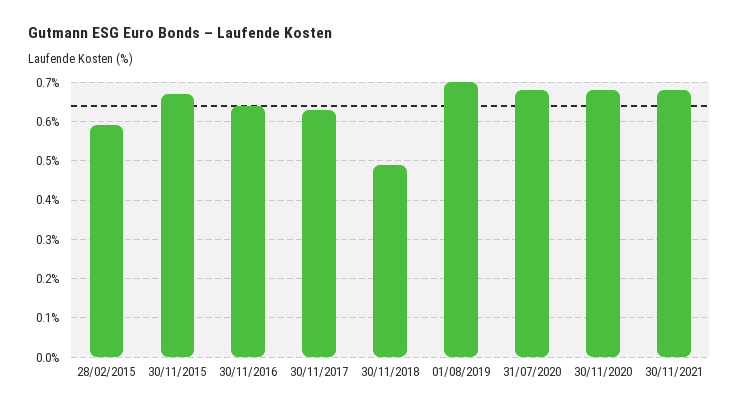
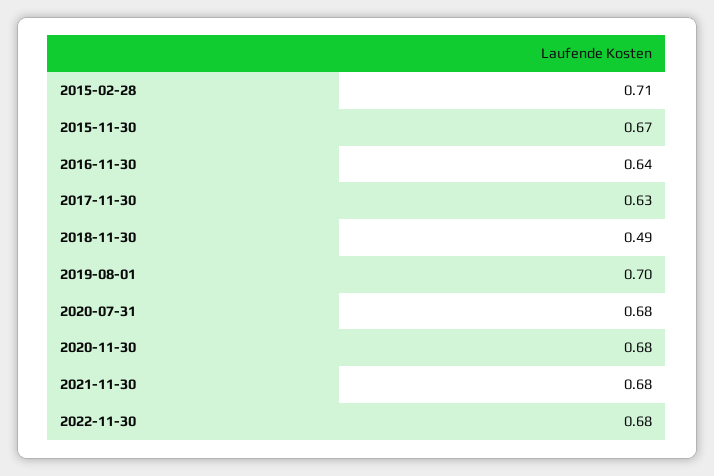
28/02/2015: 0.6 -> 0.71
2022-11-30: none -> 0.68

